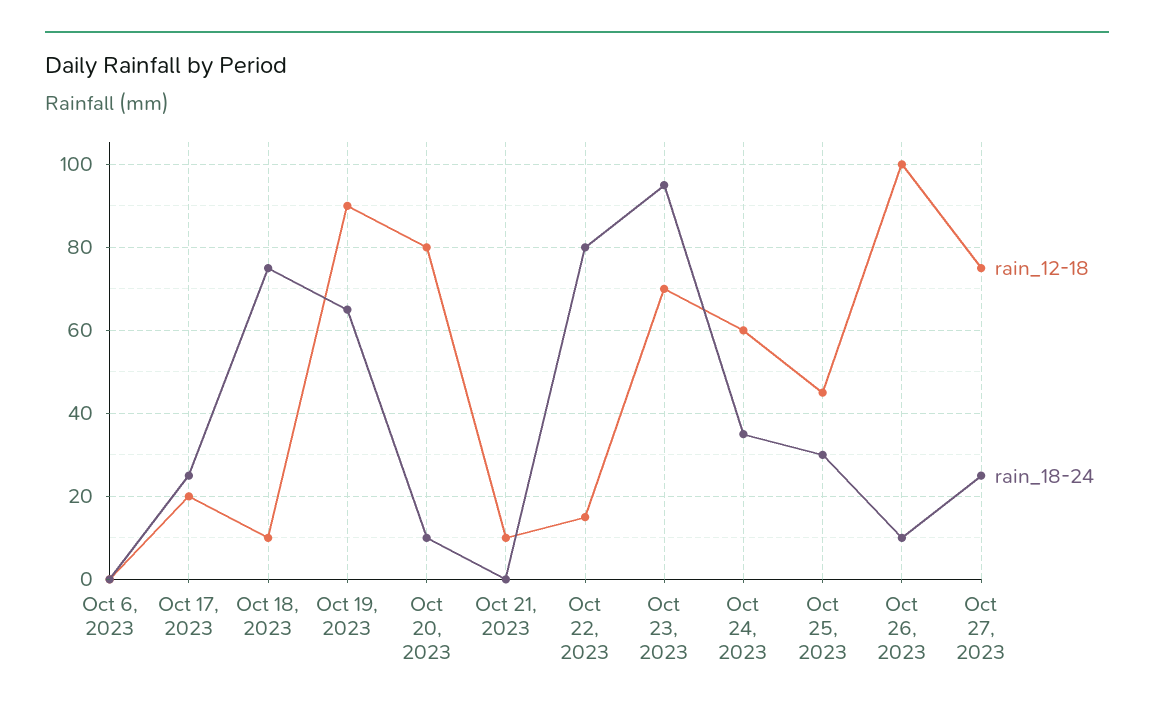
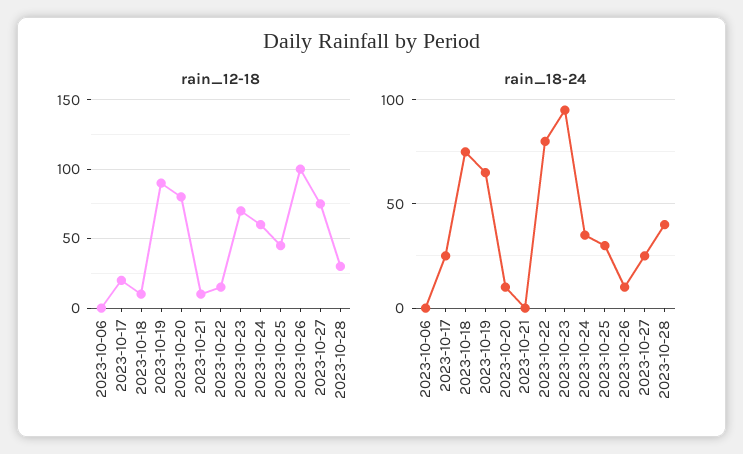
rain_12-18, 2023-10-28: none -> 30
rain_18-24, 2023-10-28: none -> 40

